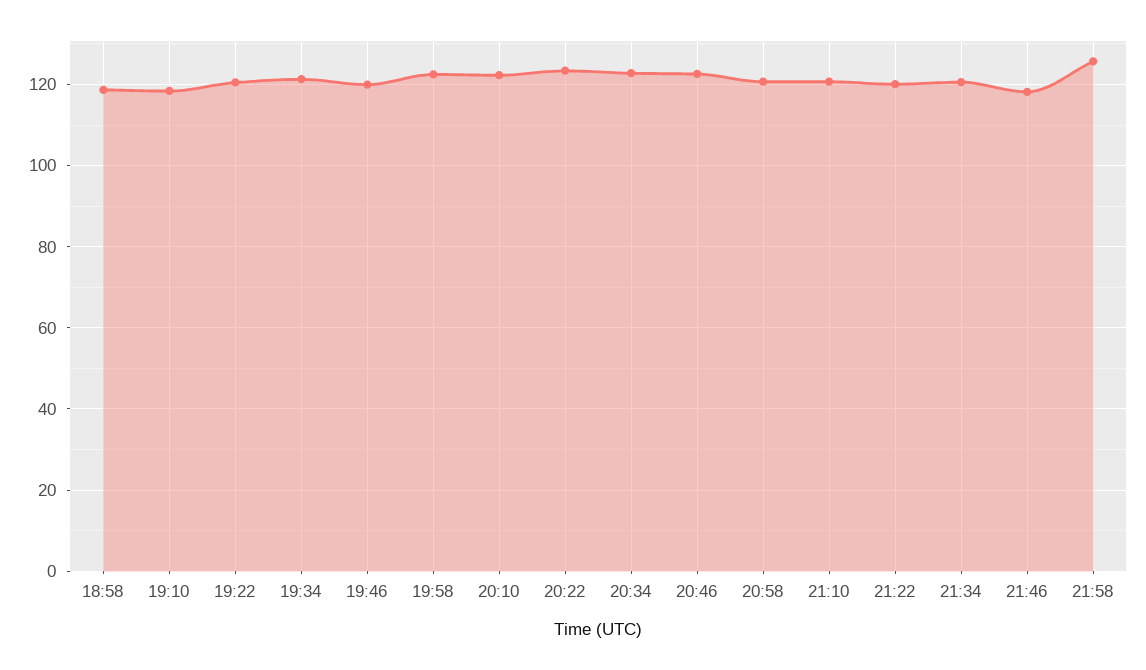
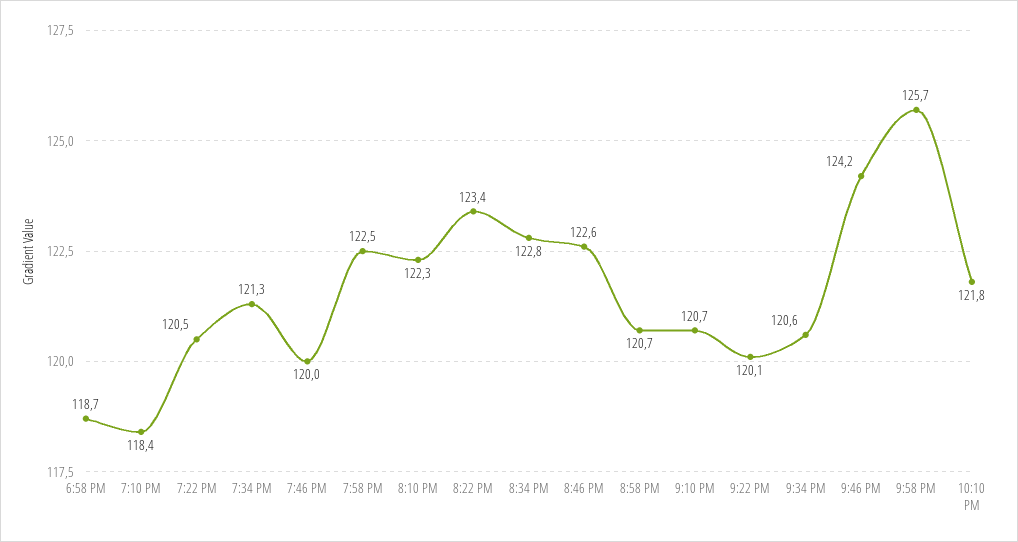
21:46: 118 -> 124.2
10:10 PM: none -> 121.8

